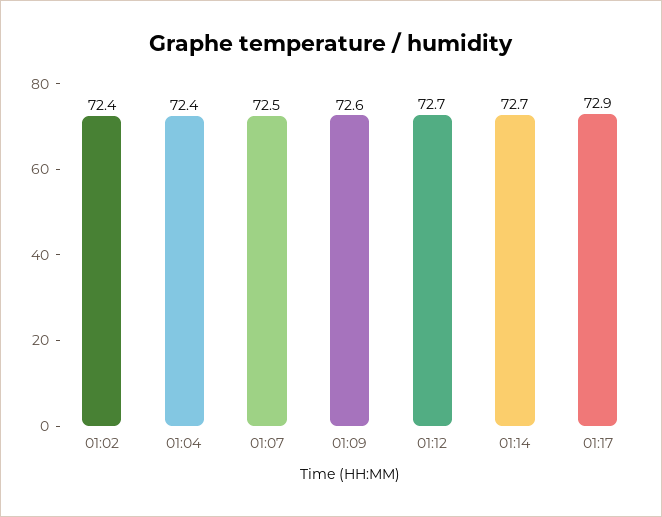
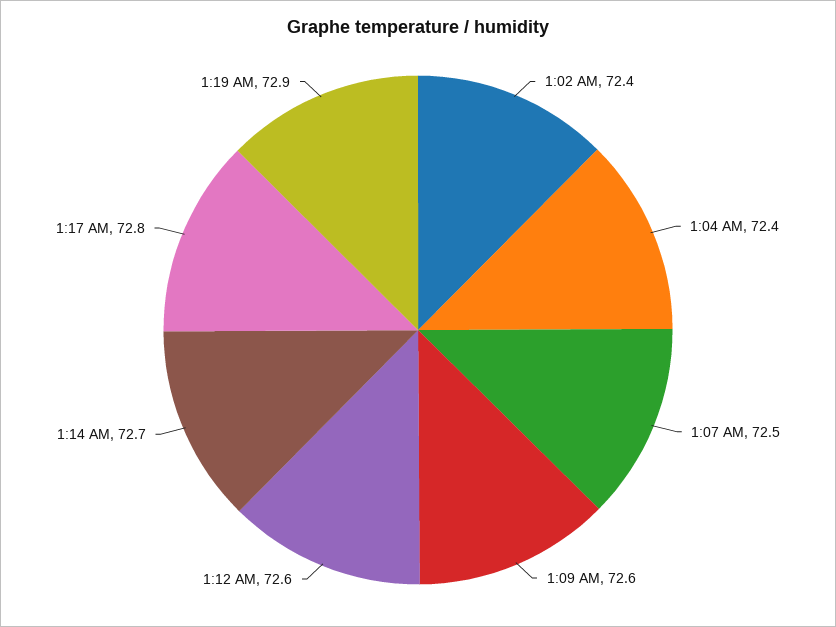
01:12: 72.7 -> 72.6
01:17: 72.9 -> 72.8
1:19 AM: none -> 72.9

